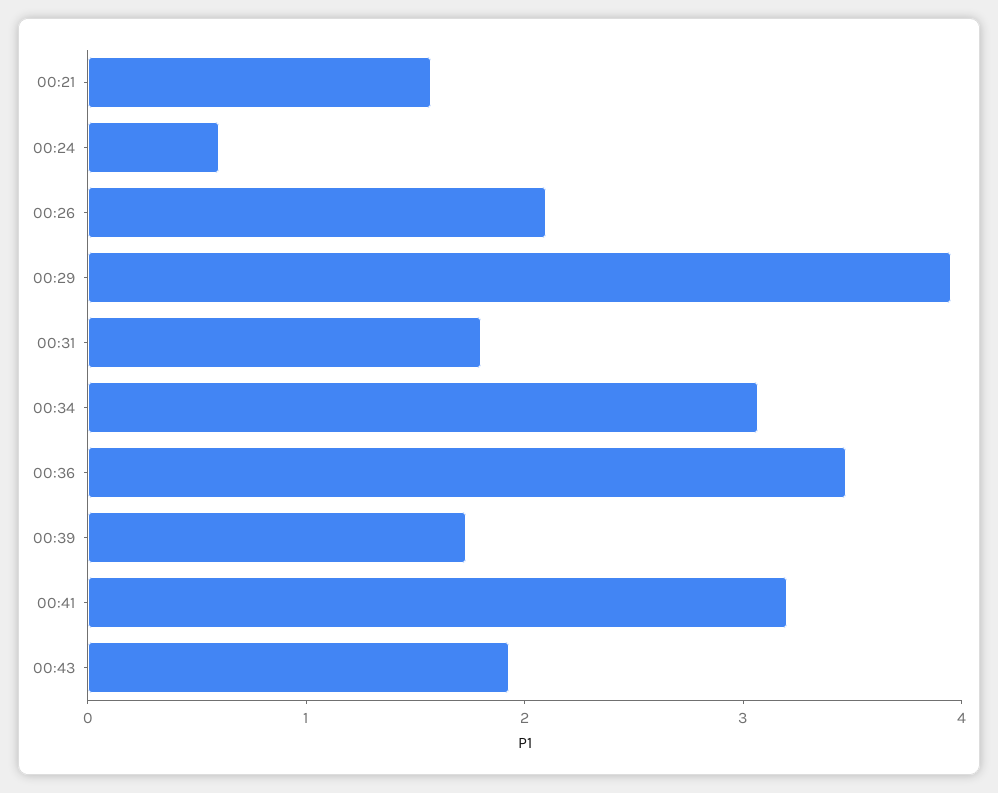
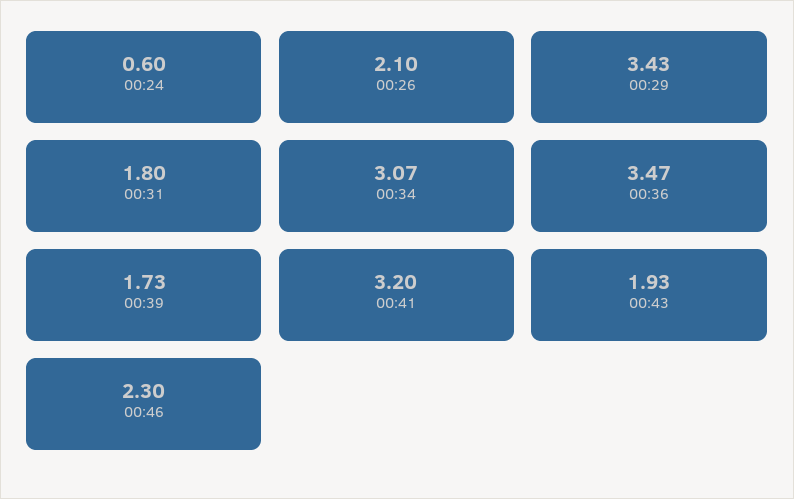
00:21: 1.6 -> none
00:29: 4 -> 3.43
00:46: none -> 2.3

